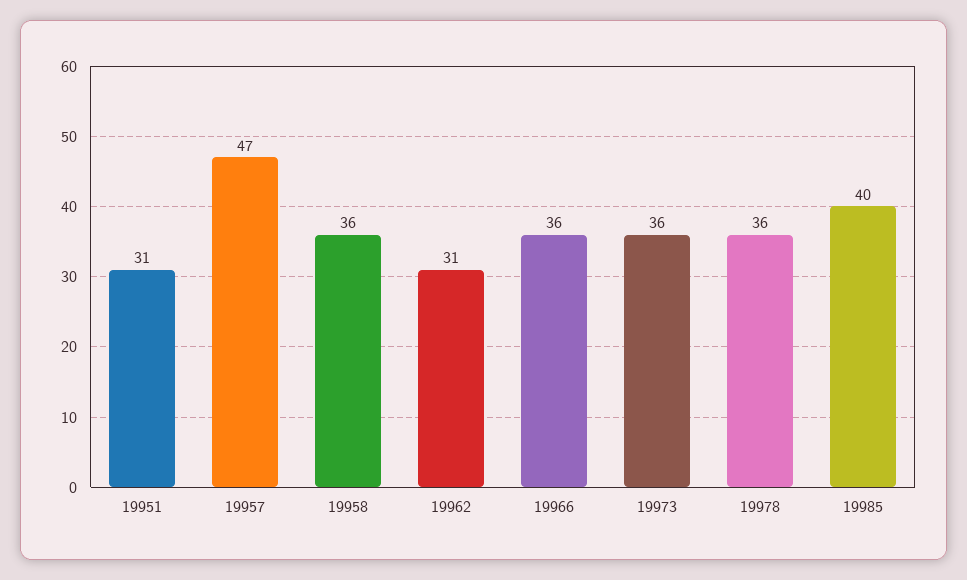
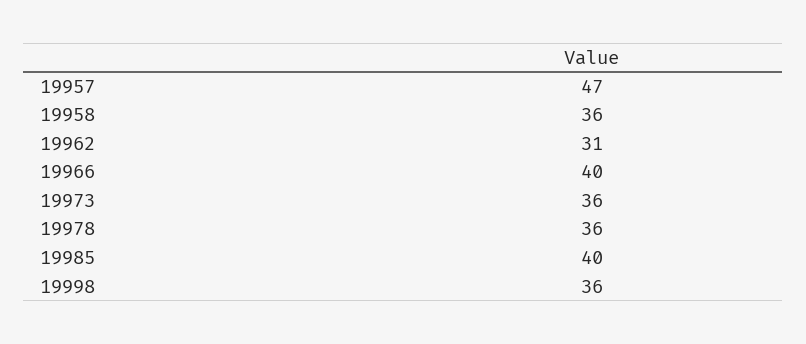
19951: 31 -> none
19966: 36 -> 40
19998: none -> 36

